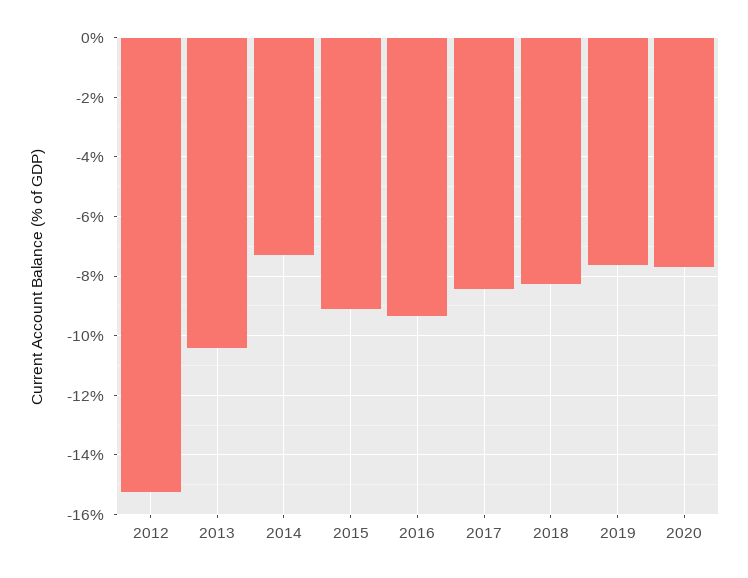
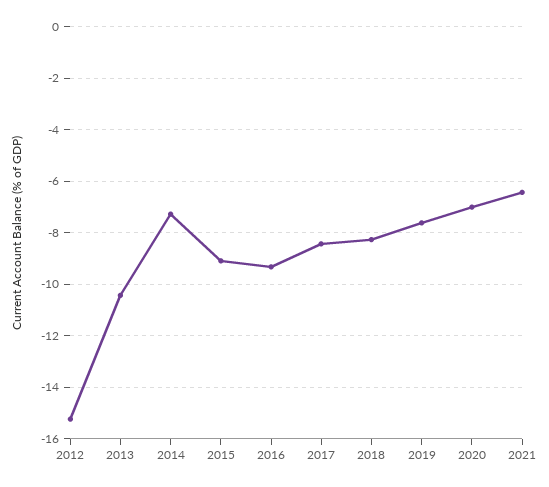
2020: -7.75 -> -7
2021: none -> -6.5

